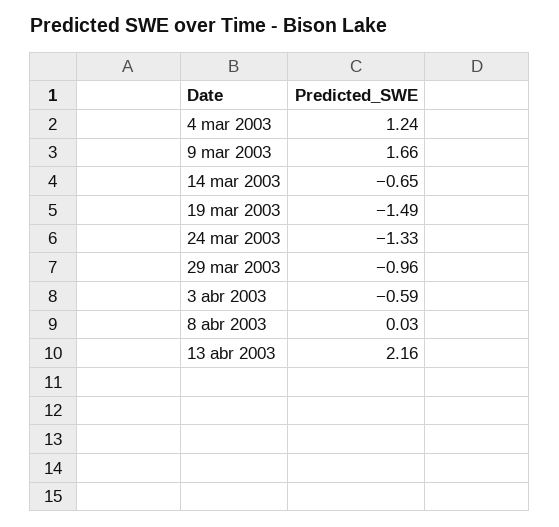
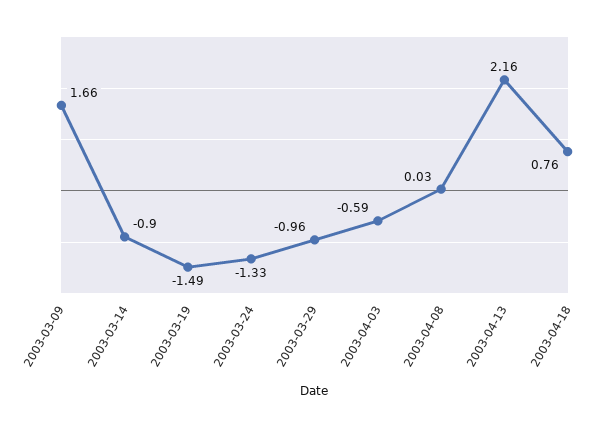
4 mar 2003: 1.24 -> none
14 mar 2003: -0.65 -> -0.9
2003-04-18: none -> 0.76

